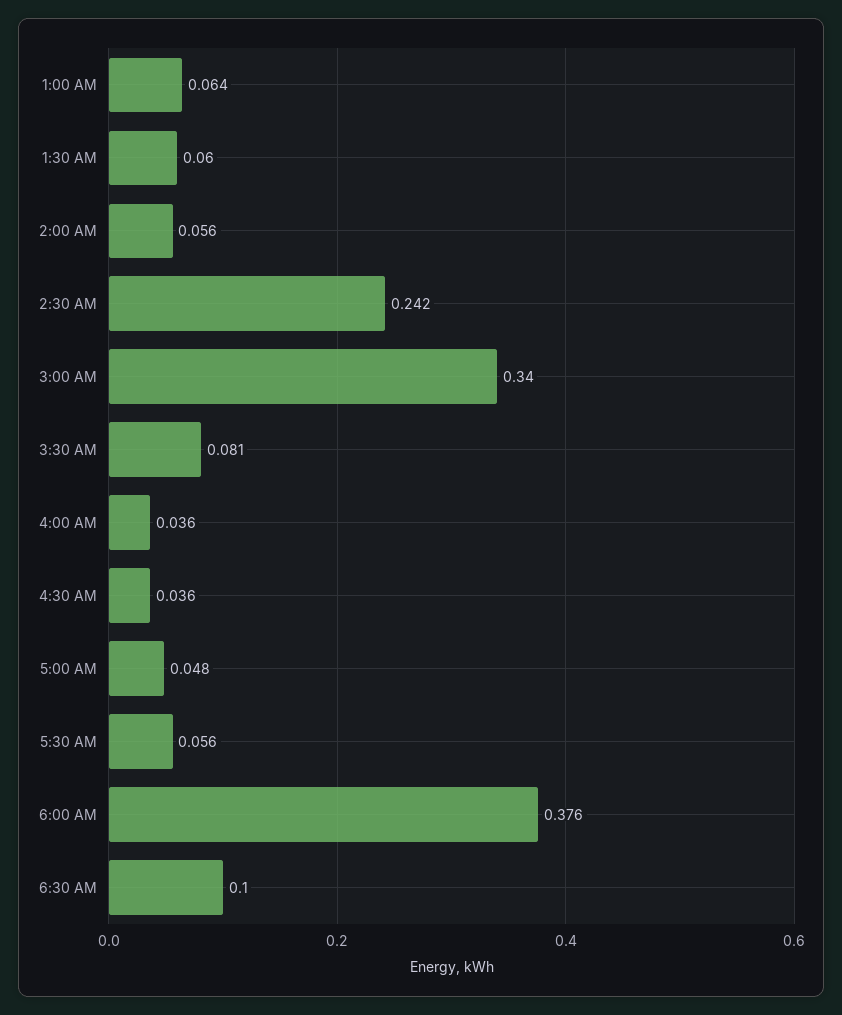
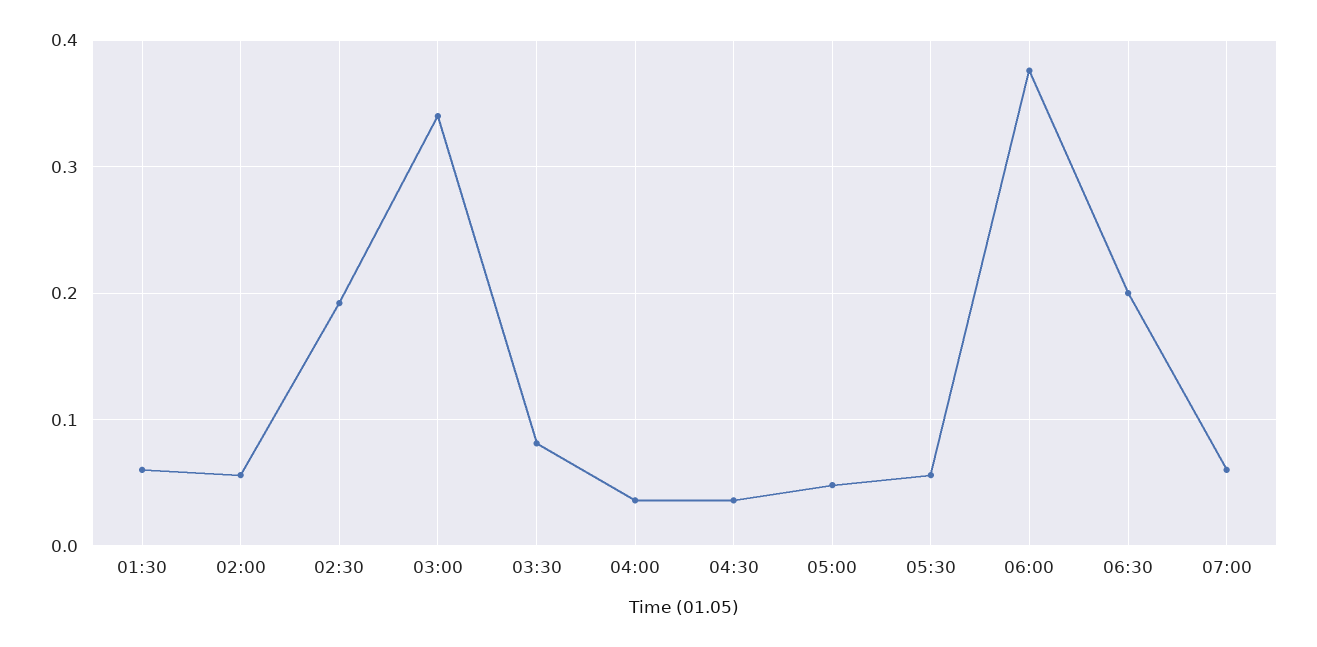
1:00 AM: 0.064 -> none
2:30 AM: 0.242 -> 0.19
6:30 AM: 0.1 -> 0.2
07:00: none -> 0.06

